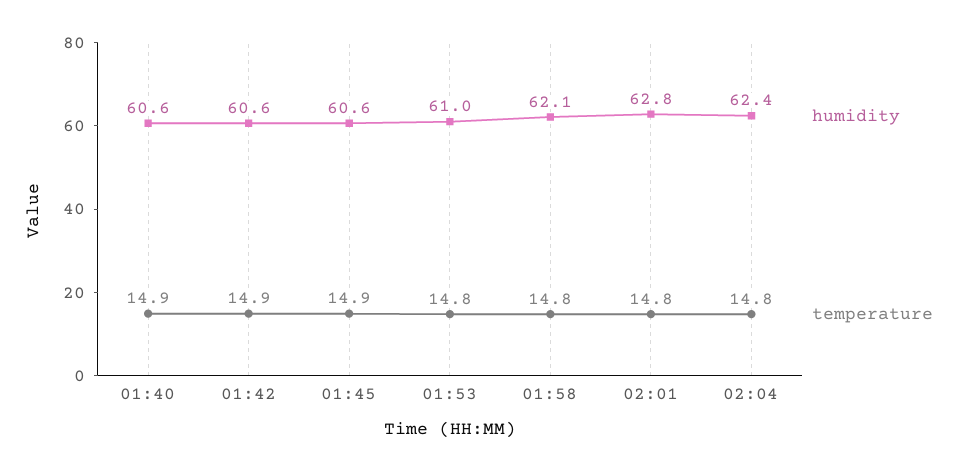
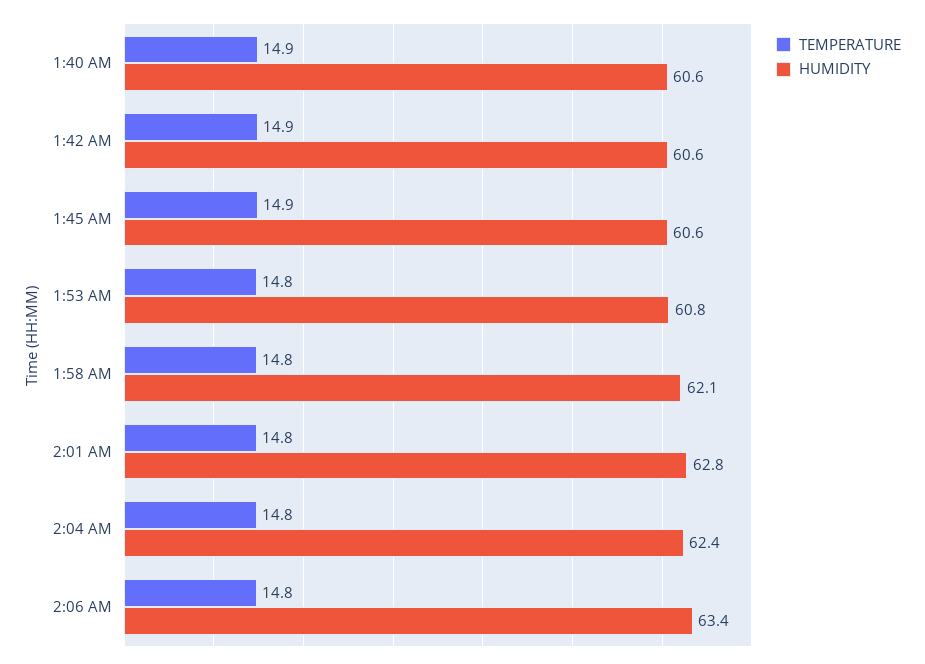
humidity, 01:53: 61 -> 60.8
temperature, 2:06 AM: none -> 14.8
humidity, 2:06 AM: none -> 63.4

